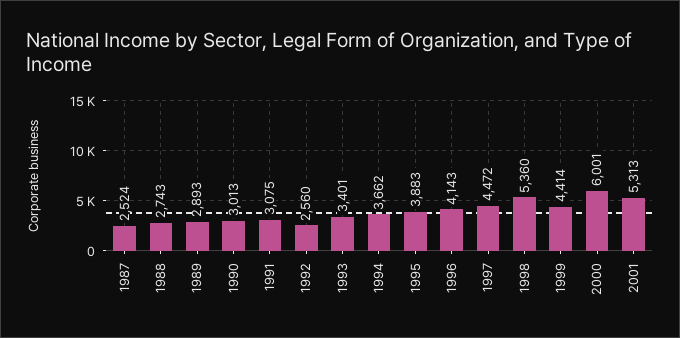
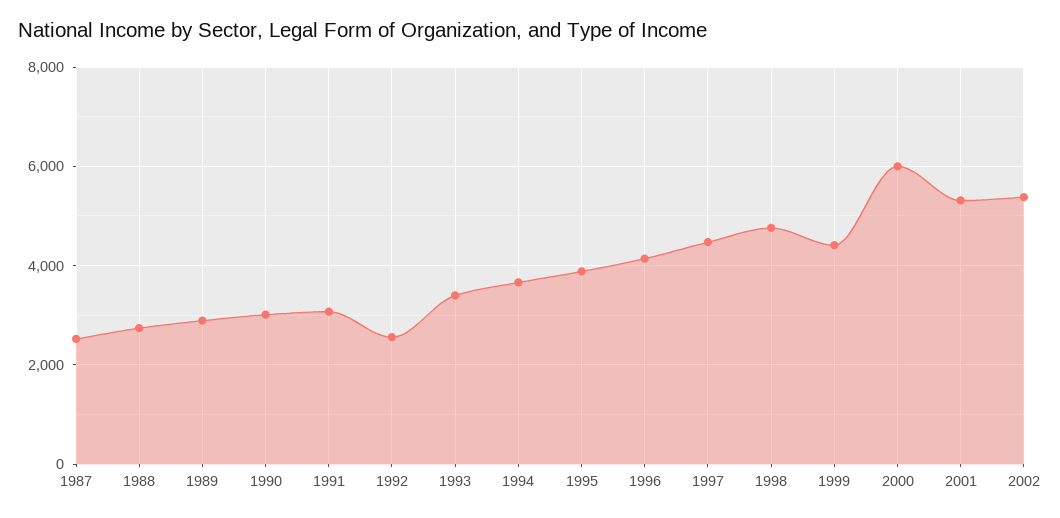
1998: 5360 -> 4800
2002: none -> 5400

